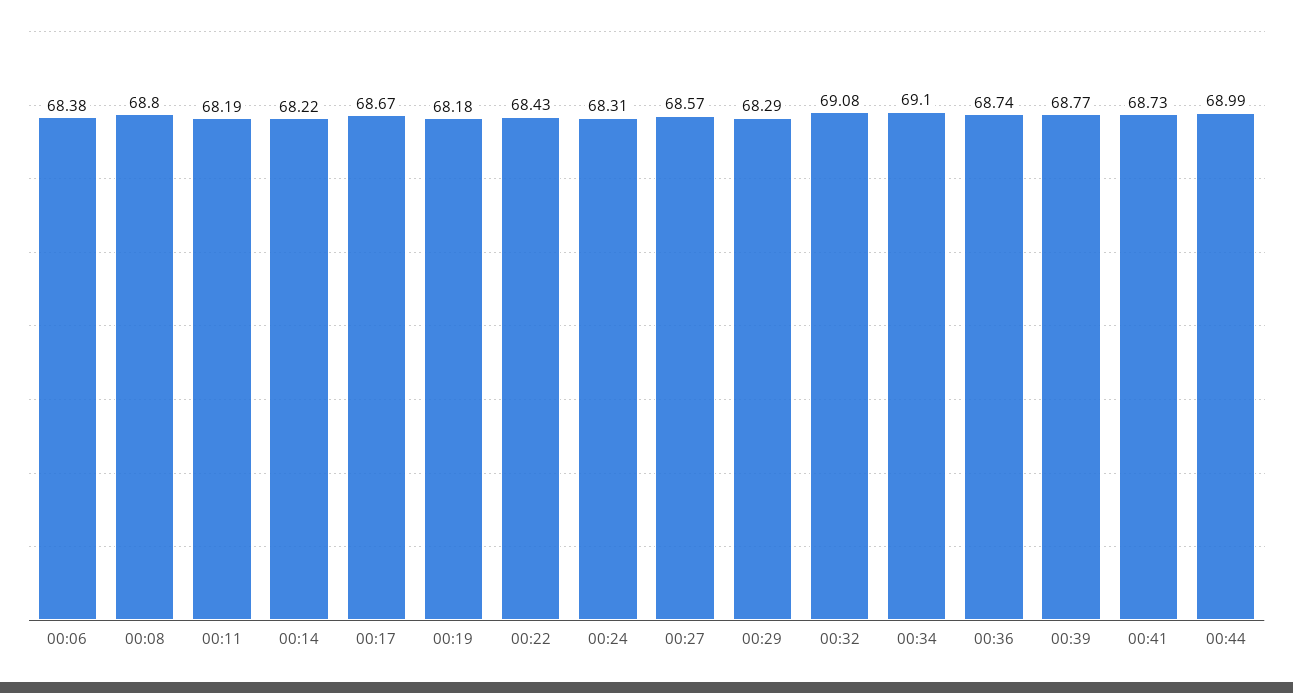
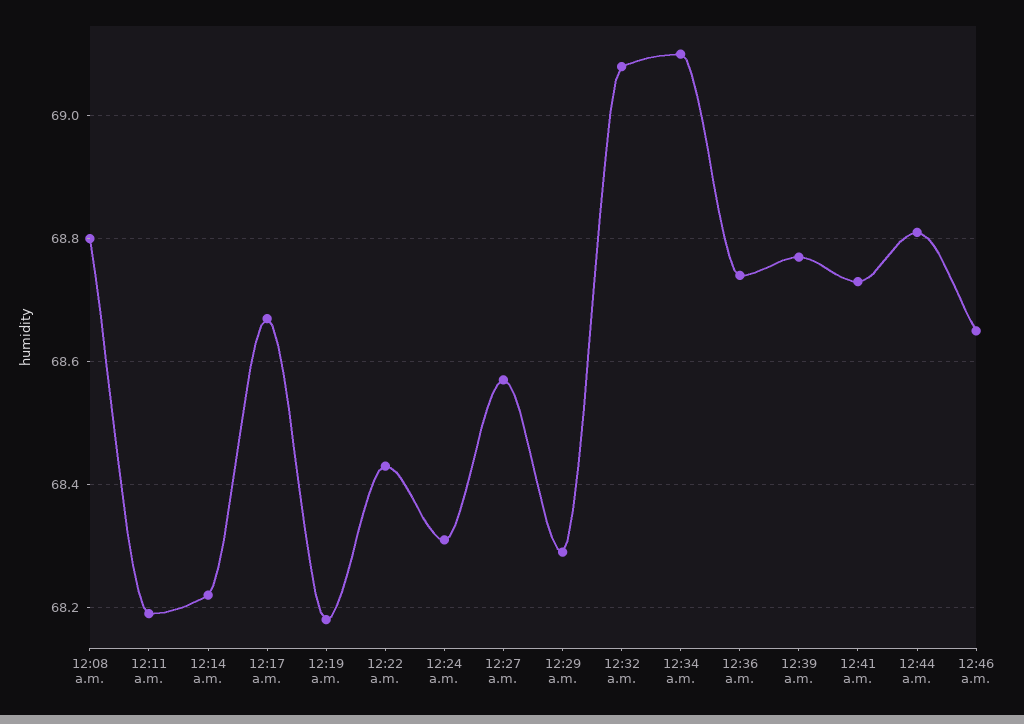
00:06: 68.38 -> none
00:44: 68.99 -> 68.8
12:46 a.m.: none -> 68.65

